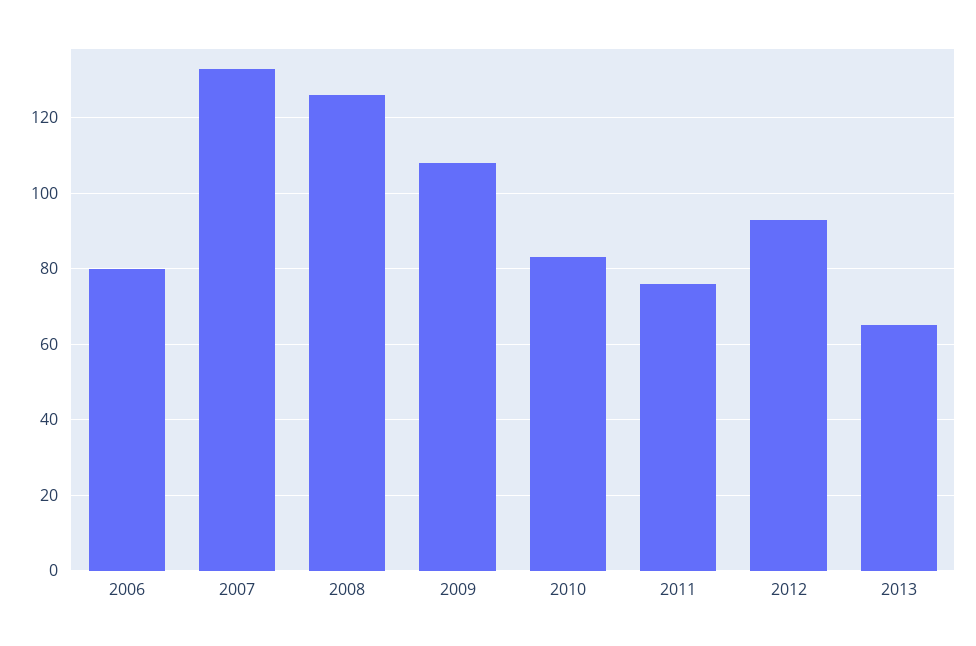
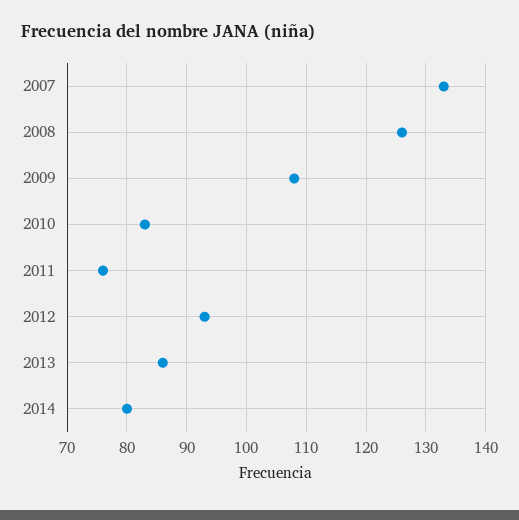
2006: 80 -> none
2013: 65 -> 85
2014: none -> 80

